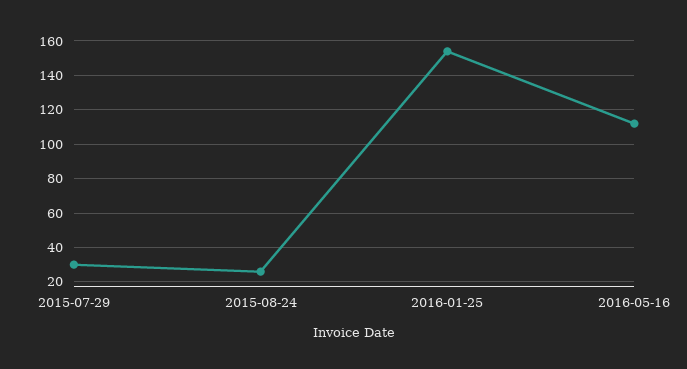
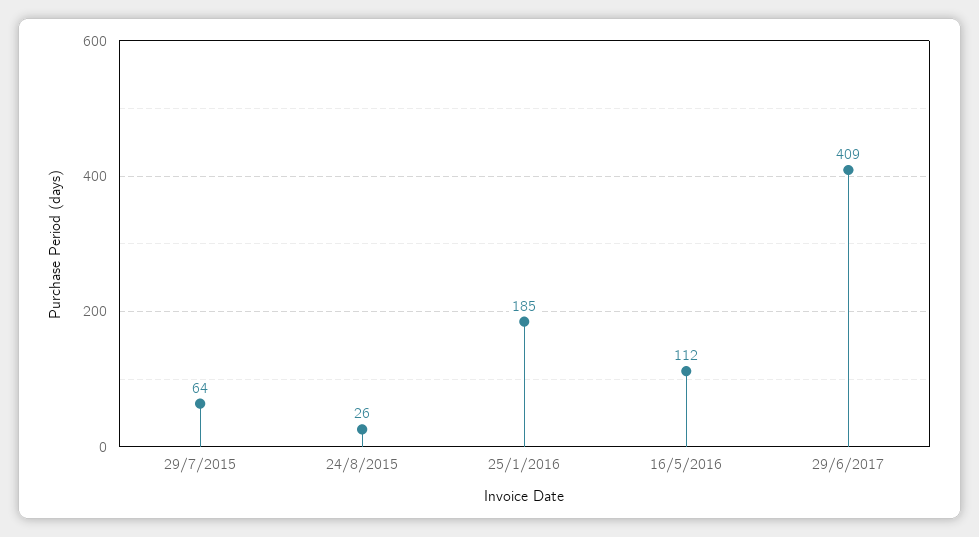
2015-07-29: 30 -> 64
2016-01-25: 155 -> 185
29/6/2017: none -> 409

